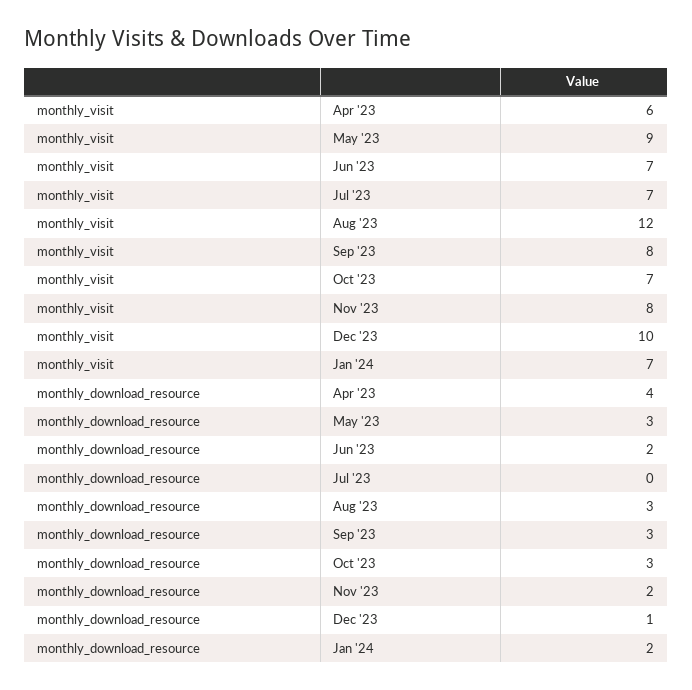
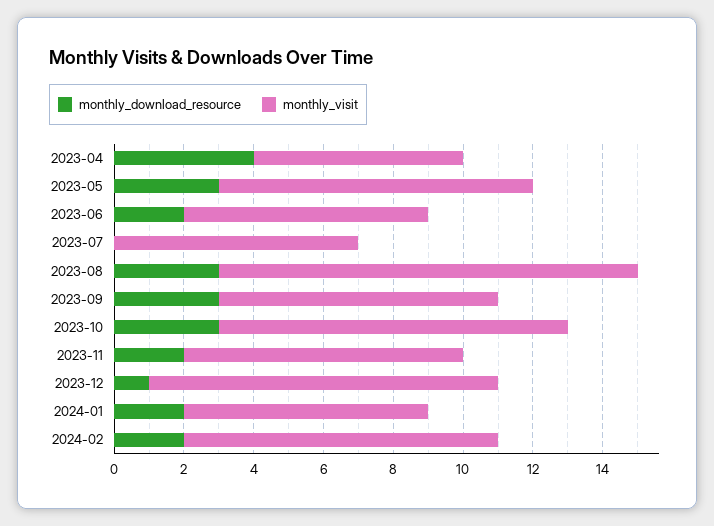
monthly_visit, Oct '23: 7 -> 10
monthly_download_resource, 2024-02: none -> 2
monthly_visit, 2024-02: none -> 9

